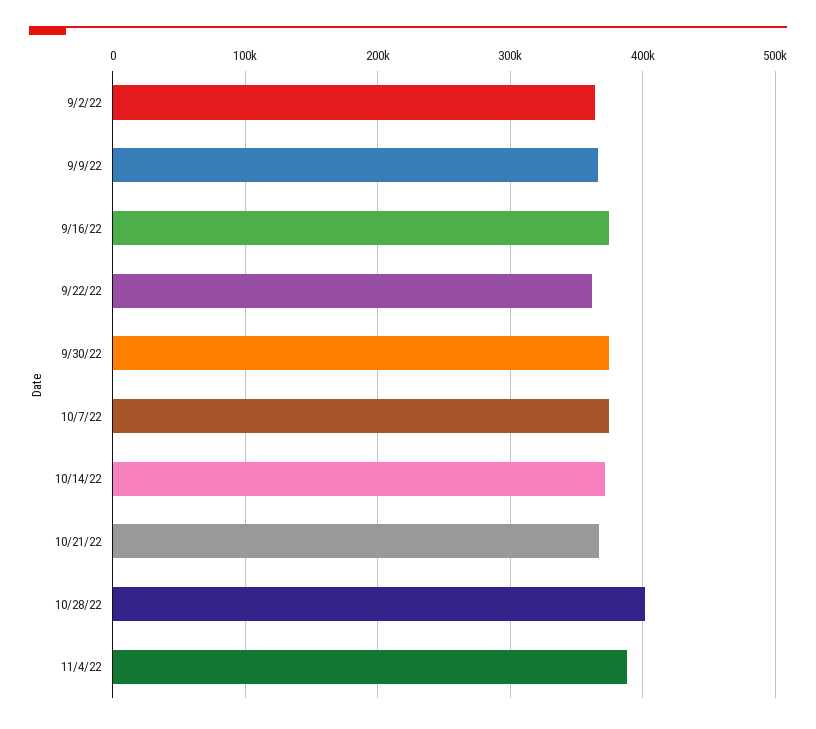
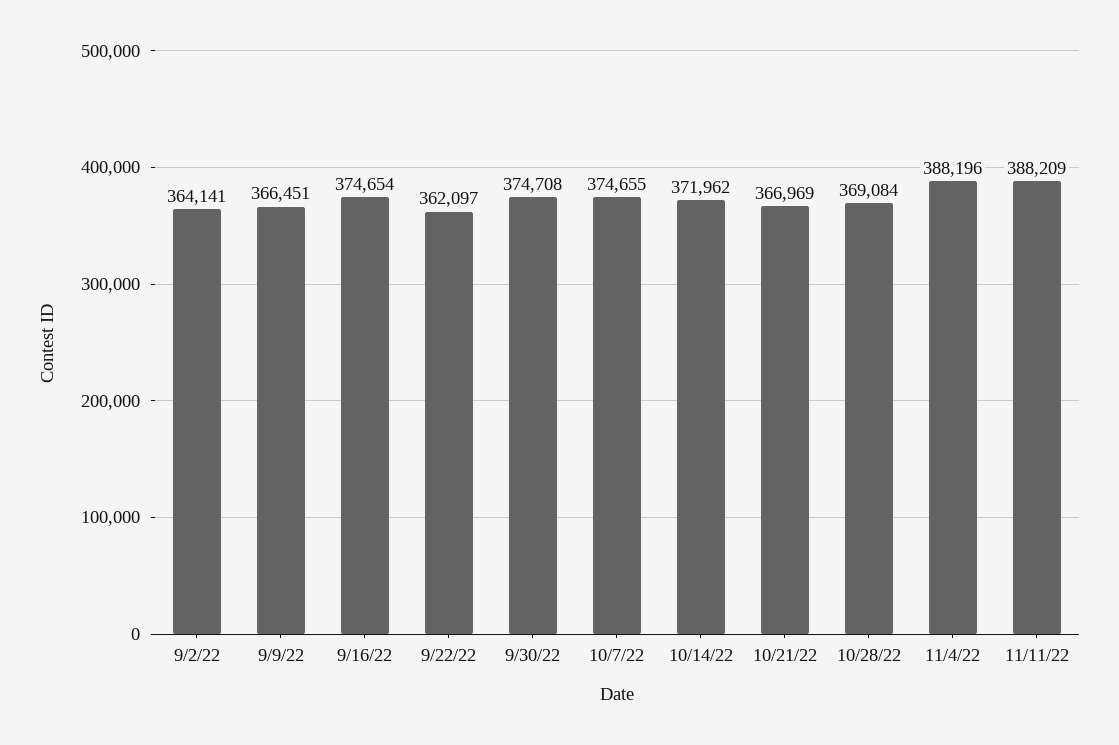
10/28/22: 400000 -> 369084
11/11/22: none -> 388209

